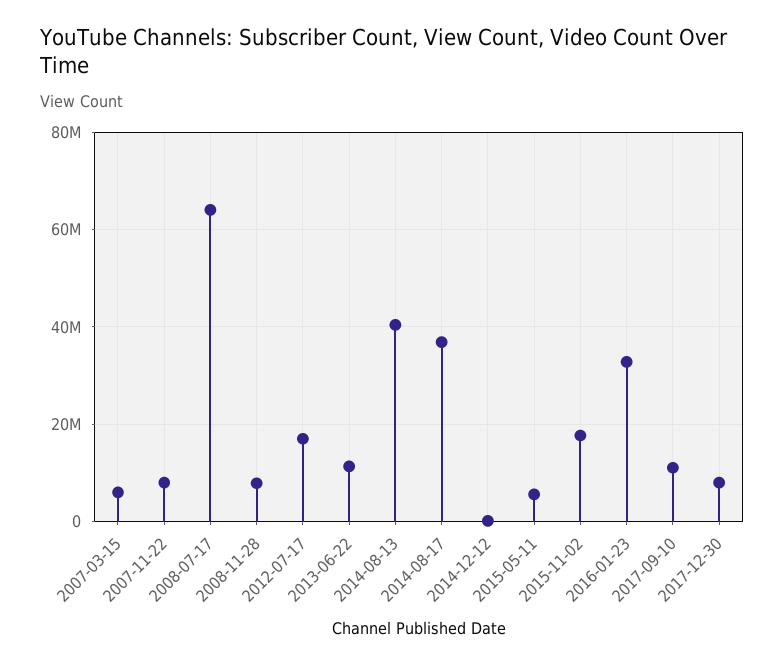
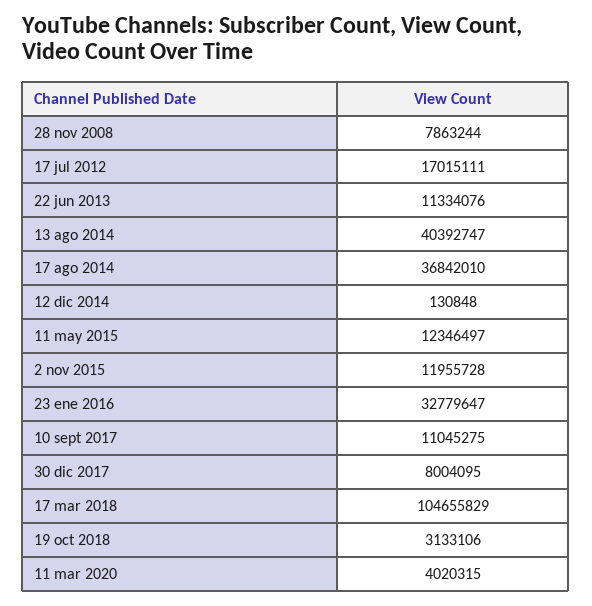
2007-03-15: 6000000 -> none
2007-11-22: 8000000 -> none
2008-07-17: 64000000 -> none
2015-05-11: 6000000 -> 12346497
2015-11-02: 18000000 -> 11955728
17 mar 2018: none -> 104655829
19 oct 2018: none -> 3133106
11 mar 2020: none -> 4020315

